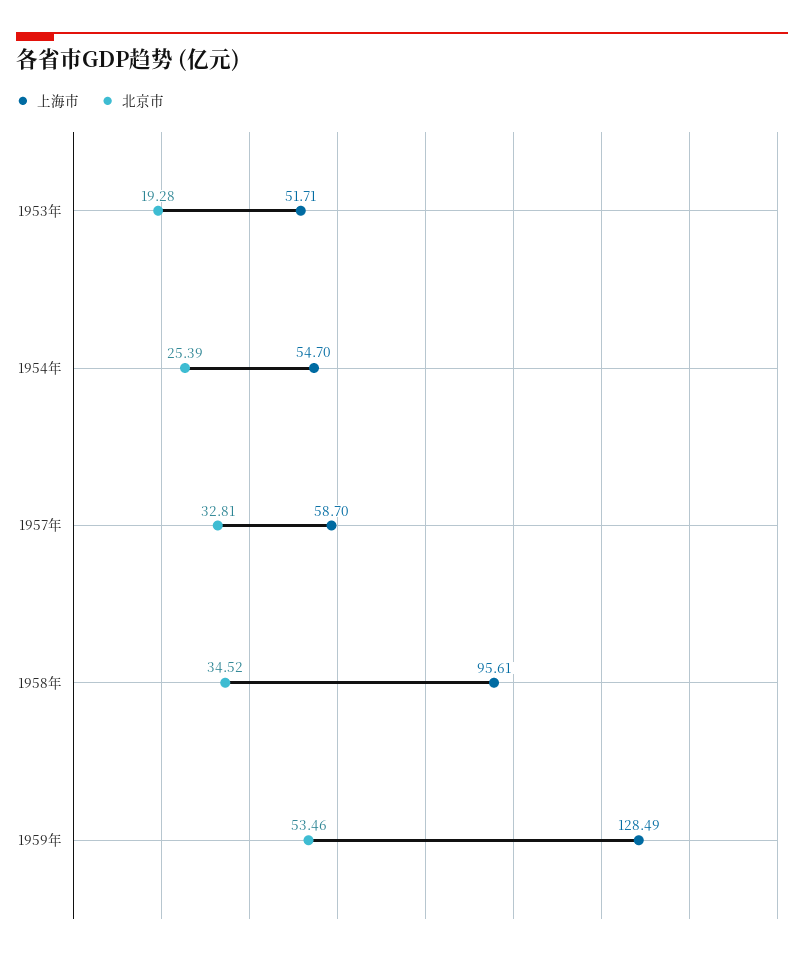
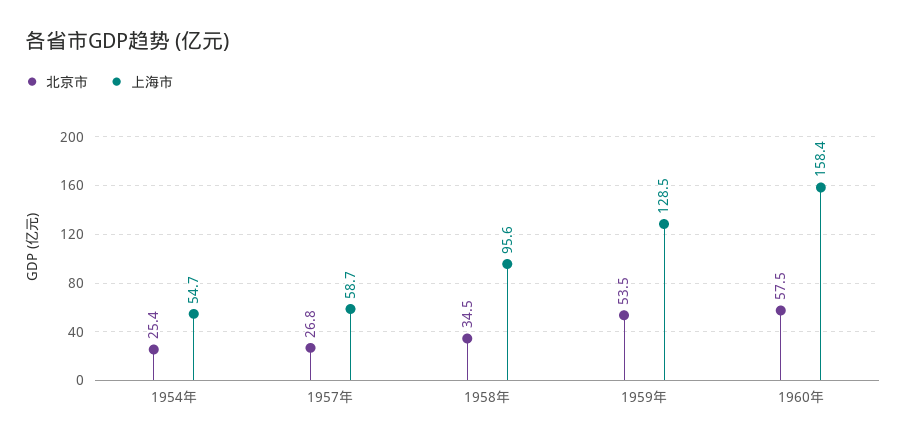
上海市, 1953年: 51.71 -> none
北京市, 1953年: 19.28 -> none
北京市, 1957年: 32.81 -> 26.8
北京市, 1960年: none -> 57.5
上海市, 1960年: none -> 158.4

